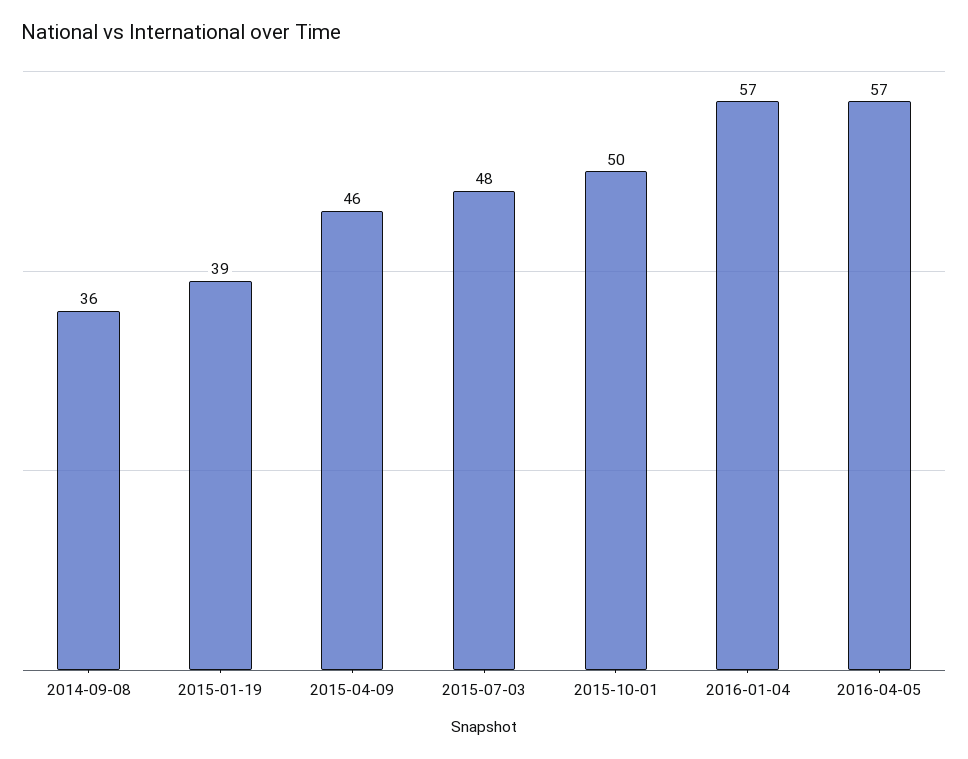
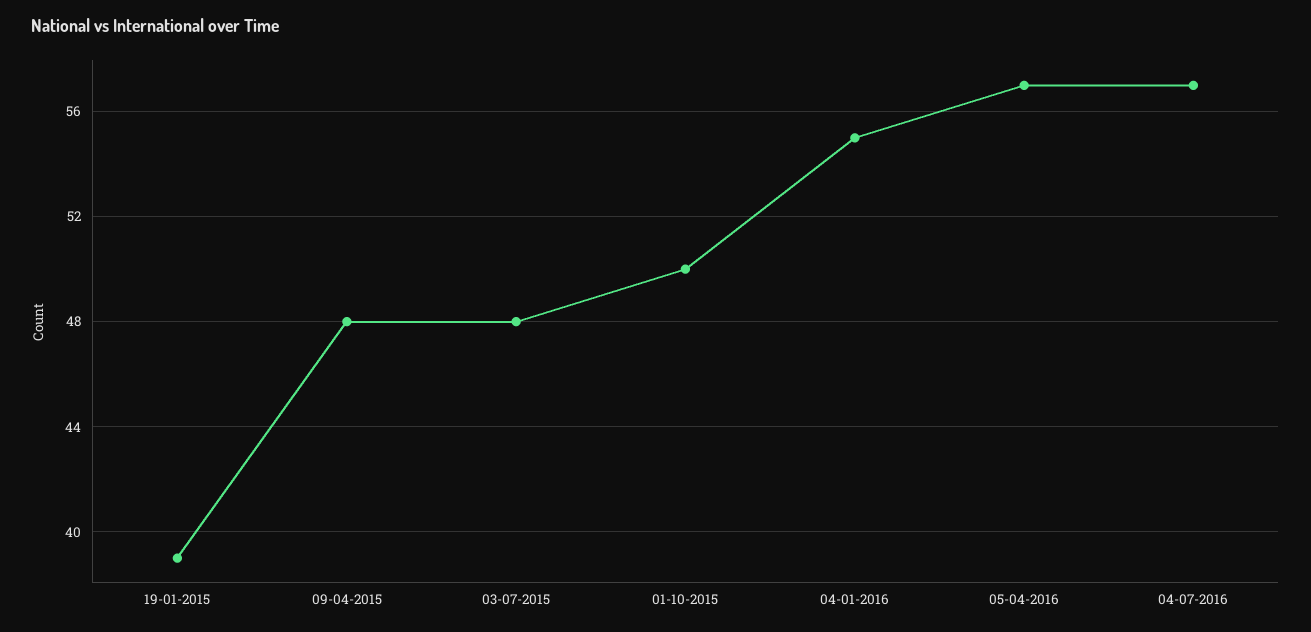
2014-09-08: 36 -> none
2015-04-09: 46 -> 48
2016-01-04: 57 -> 55
04-07-2016: none -> 57

